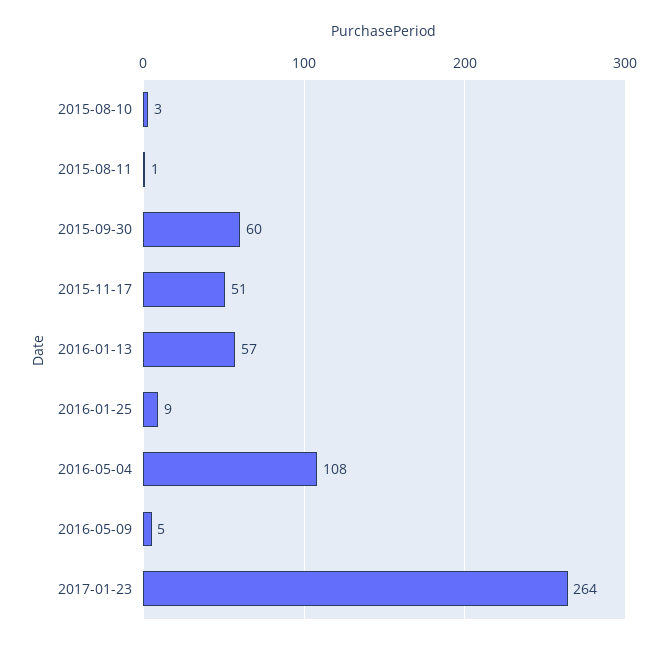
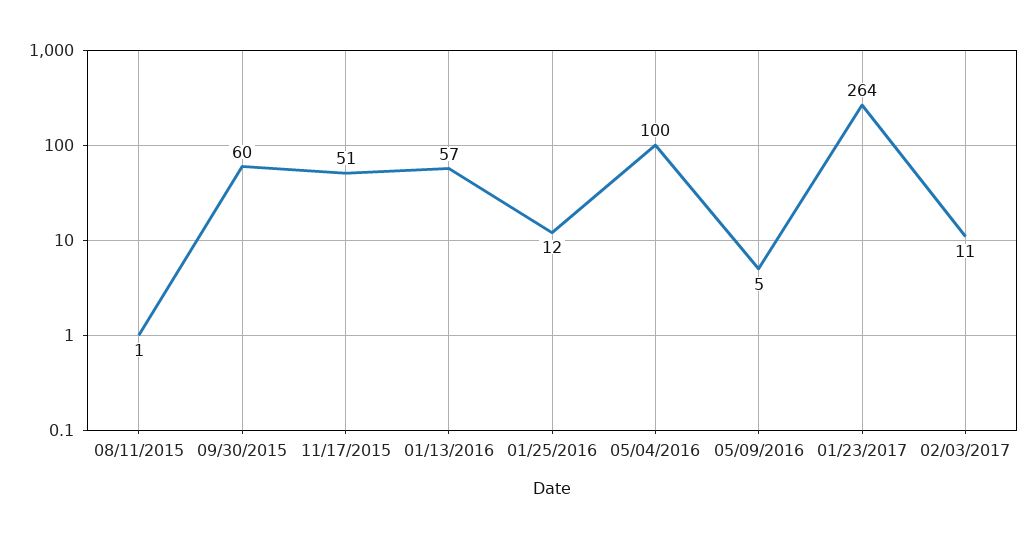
2015-08-10: 3 -> none
2016-01-25: 9 -> 12
2016-05-04: 108 -> 100
02/03/2017: none -> 11

